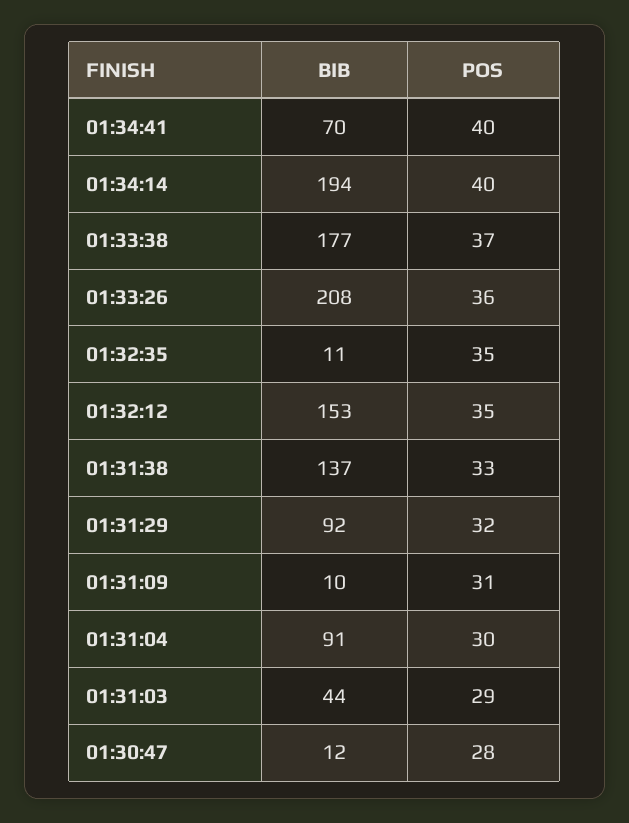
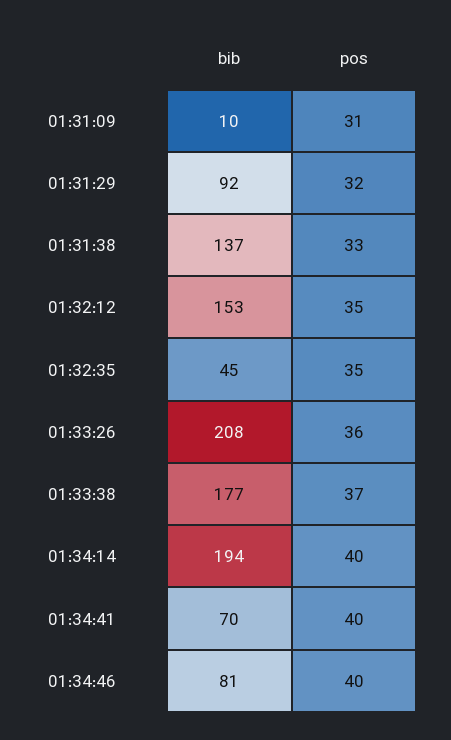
BIB, 01:32:35: 11 -> 45
BIB, 01:31:04: 91 -> none
POS, 01:31:04: 30 -> none
BIB, 01:31:03: 44 -> none
POS, 01:31:03: 29 -> none
BIB, 01:30:47: 12 -> none
POS, 01:30:47: 28 -> none
BIB, 01:34:46: none -> 81
POS, 01:34:46: none -> 40

